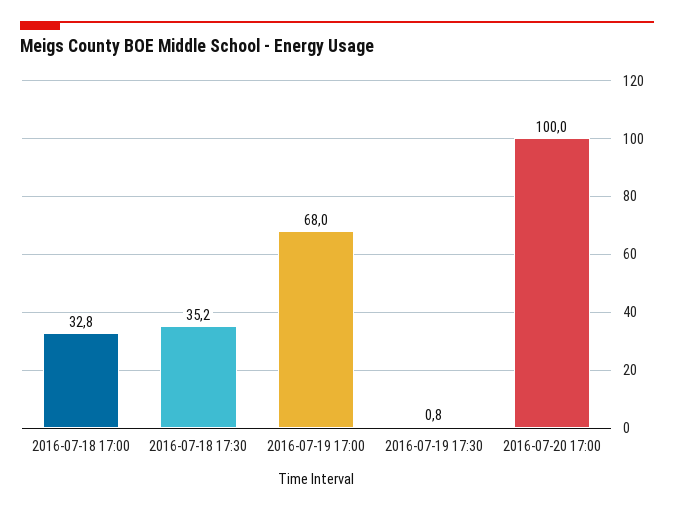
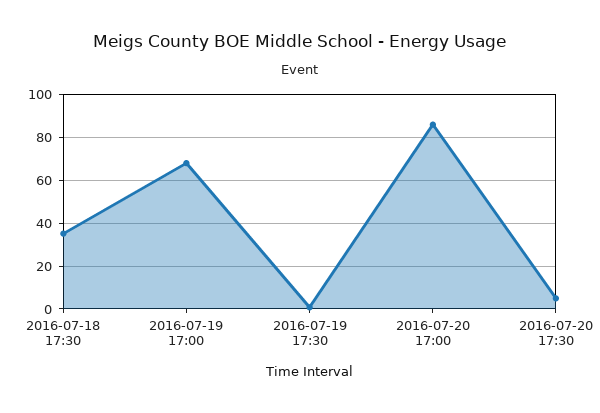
2016-07-18 17:00: 32.8 -> none
2016-07-20 17:00: 100 -> 85
2016-07-20 17:30: none -> 5

